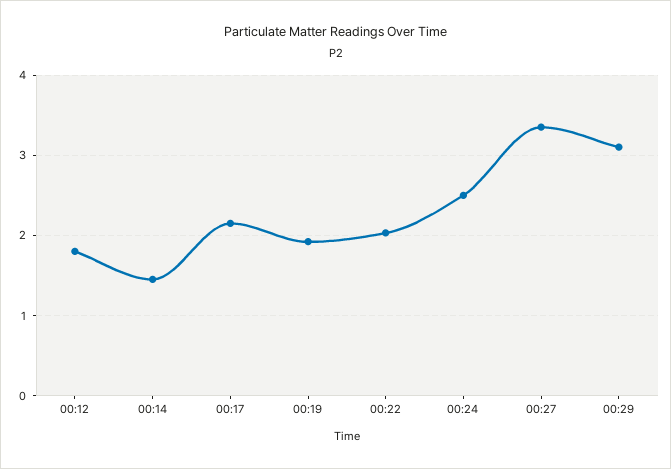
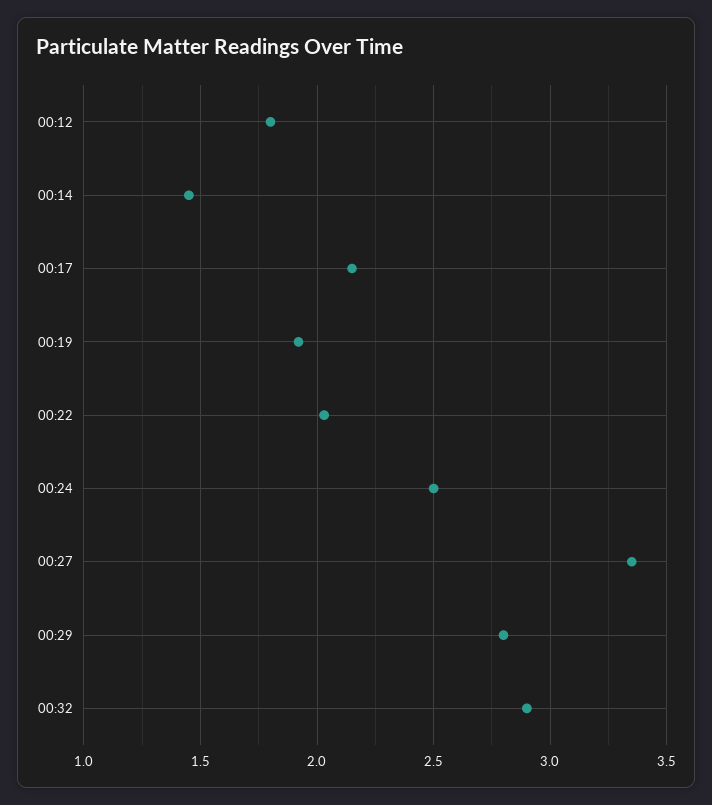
00:29: 3.1 -> 2.8
00:32: none -> 2.9

